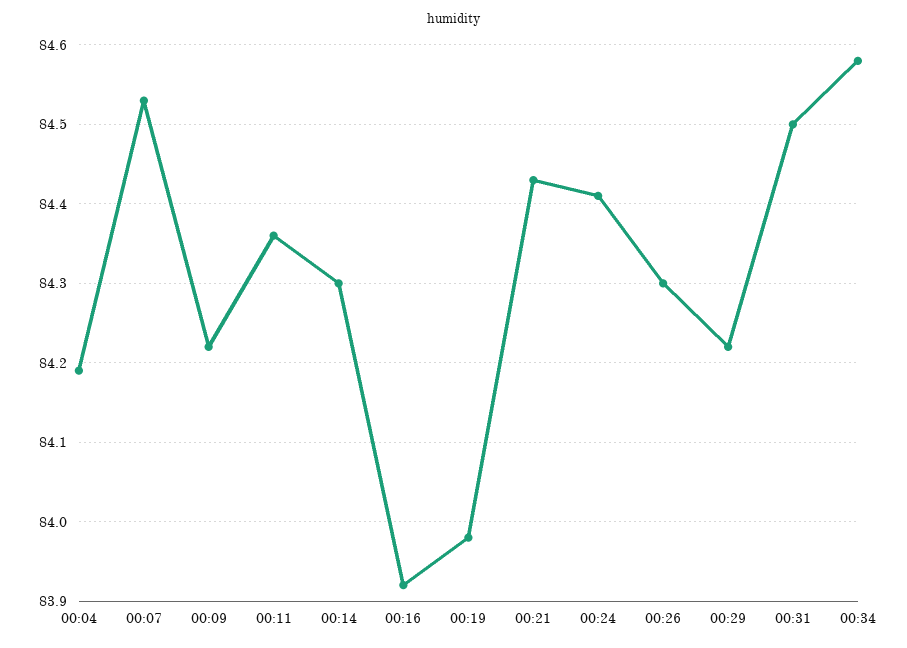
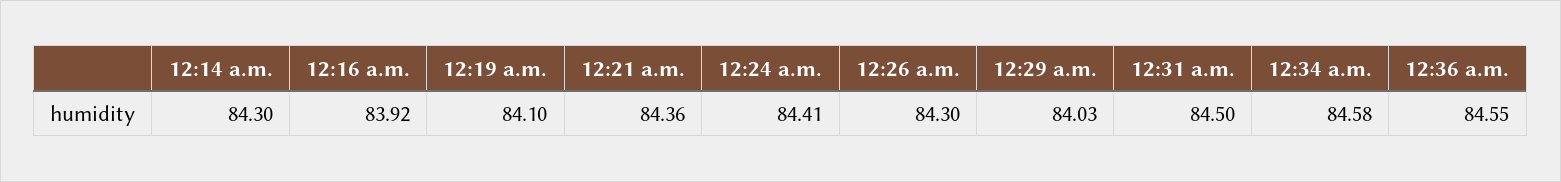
00:04: 84.19 -> none
00:07: 84.53 -> none
00:09: 84.22 -> none
00:11: 84.36 -> none
00:19: 83.98 -> 84.1
00:21: 84.43 -> 84.36
00:29: 84.22 -> 84.03
12:36 a.m.: none -> 84.55

